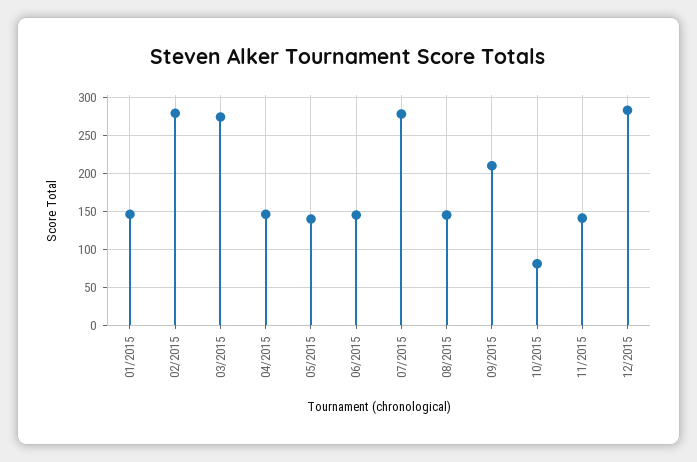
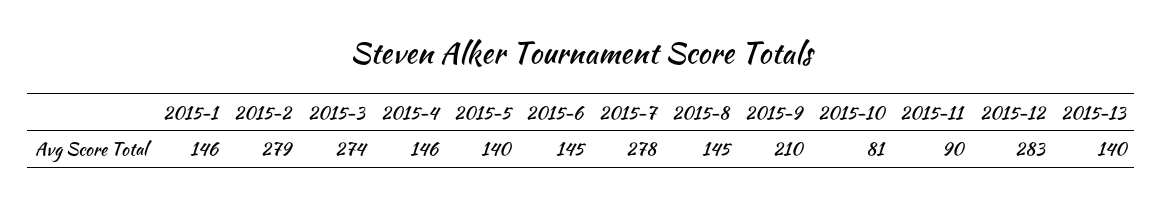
11/2015: 140 -> 90
2015-13: none -> 140

